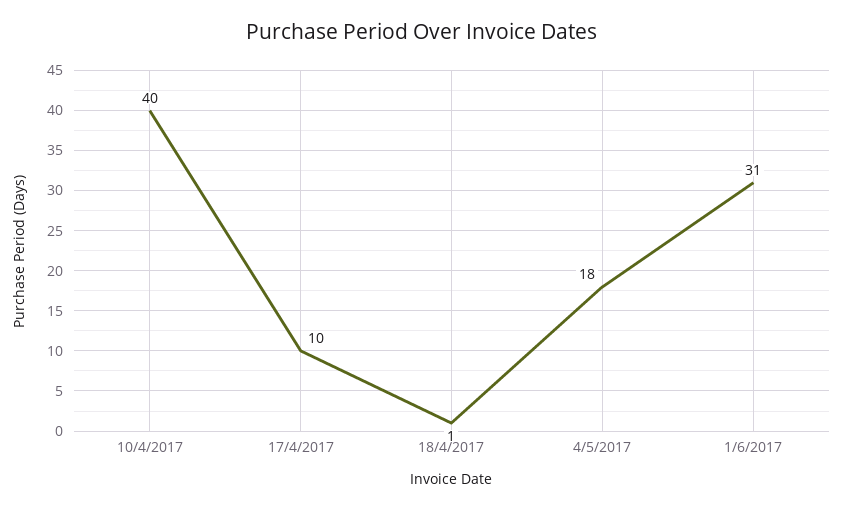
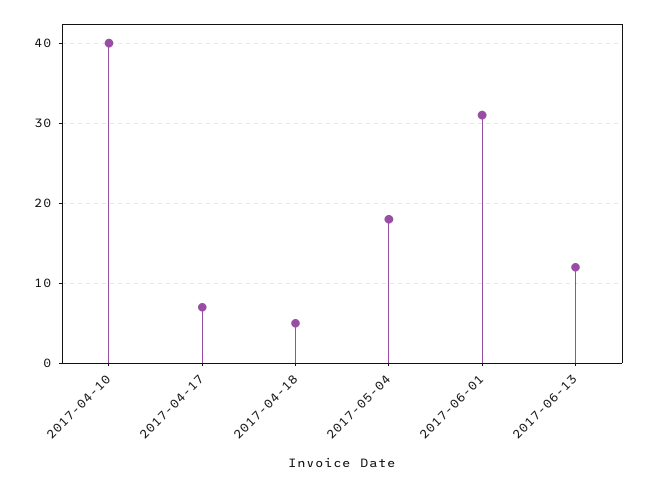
17/4/2017: 10 -> 7
18/4/2017: 1 -> 5
2017-06-13: none -> 12

